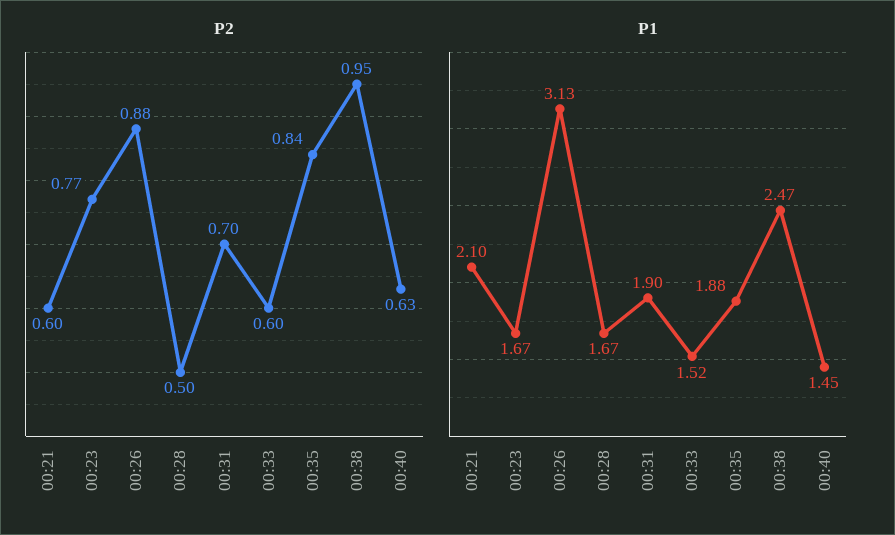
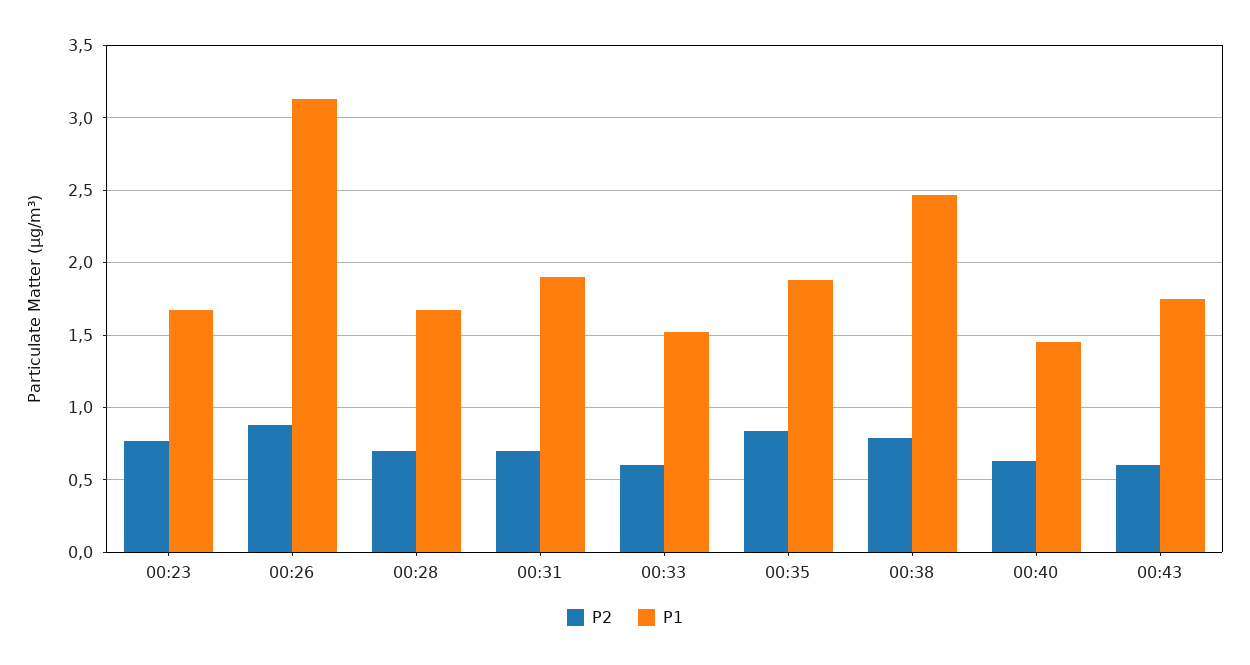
P2, 00:21: 0.6 -> none
P2, 00:28: 0.5 -> 0.7
P2, 00:38: 0.95 -> 0.8
P1, 00:21: 2.1 -> none
P2, 00:43: none -> 0.6
P1, 00:43: none -> 1.75

